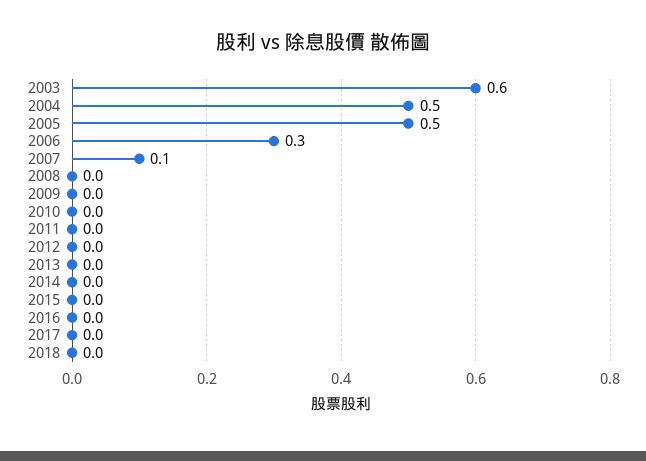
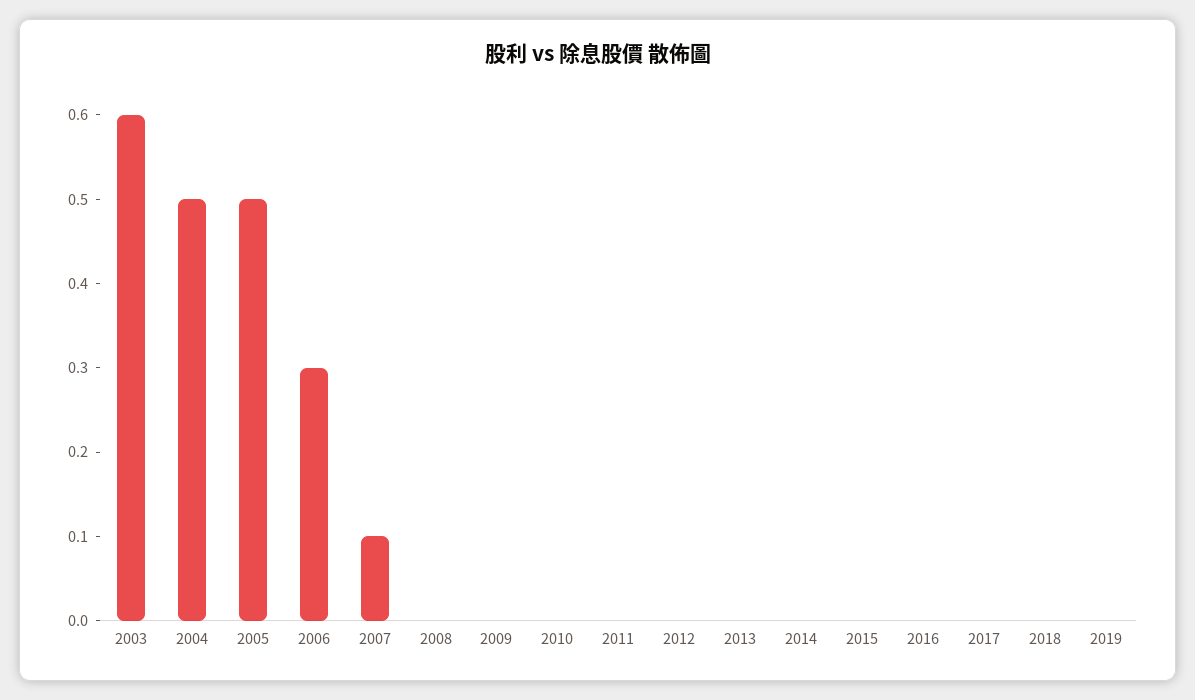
2019: none -> 0

